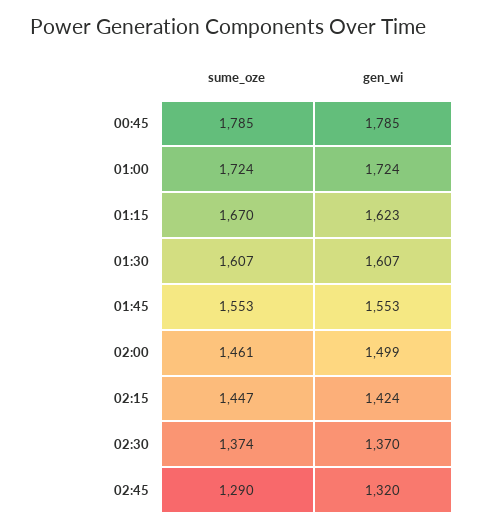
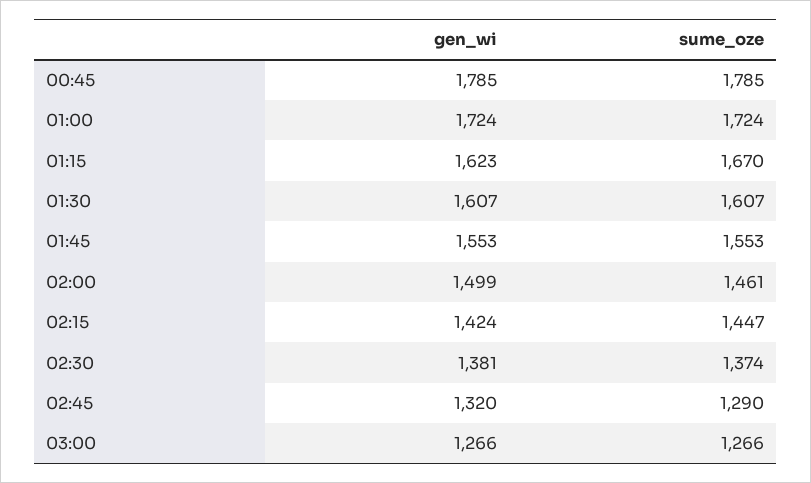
gen_wi, 02:30: 1370 -> 1381
gen_wi, 03:00: none -> 1266
sume_oze, 03:00: none -> 1266

